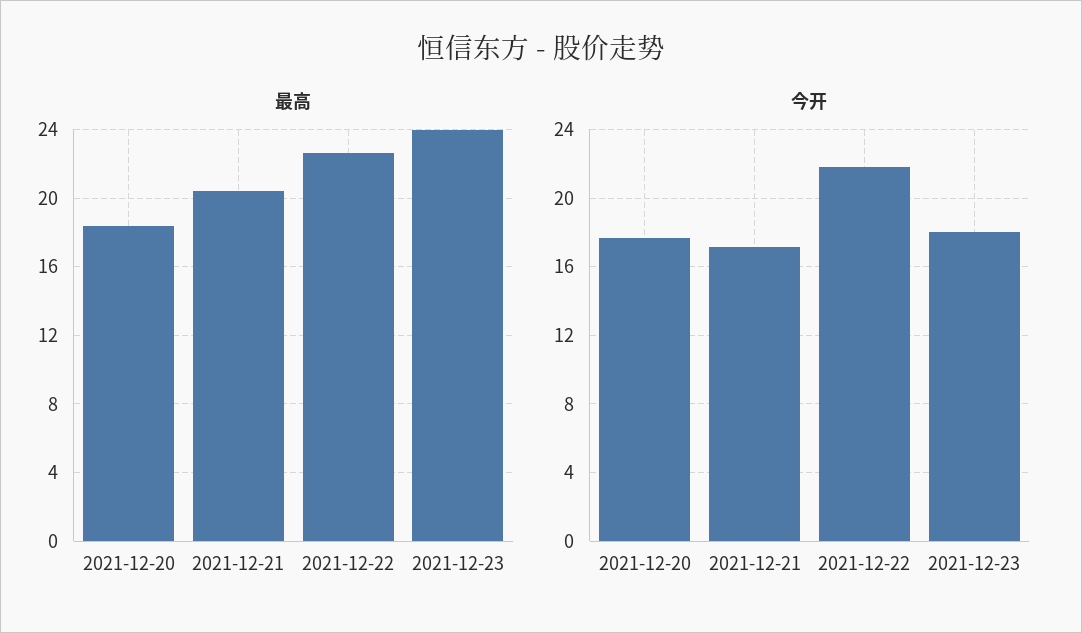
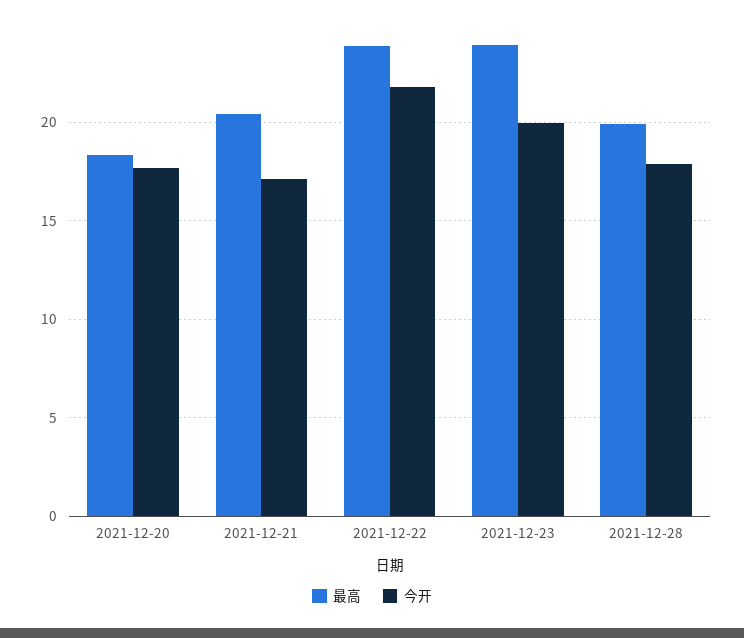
最高, 2021-12-22: 22.5 -> 24
今开, 2021-12-23: 18 -> 20
最高, 2021-12-28: none -> 20
今开, 2021-12-28: none -> 18

